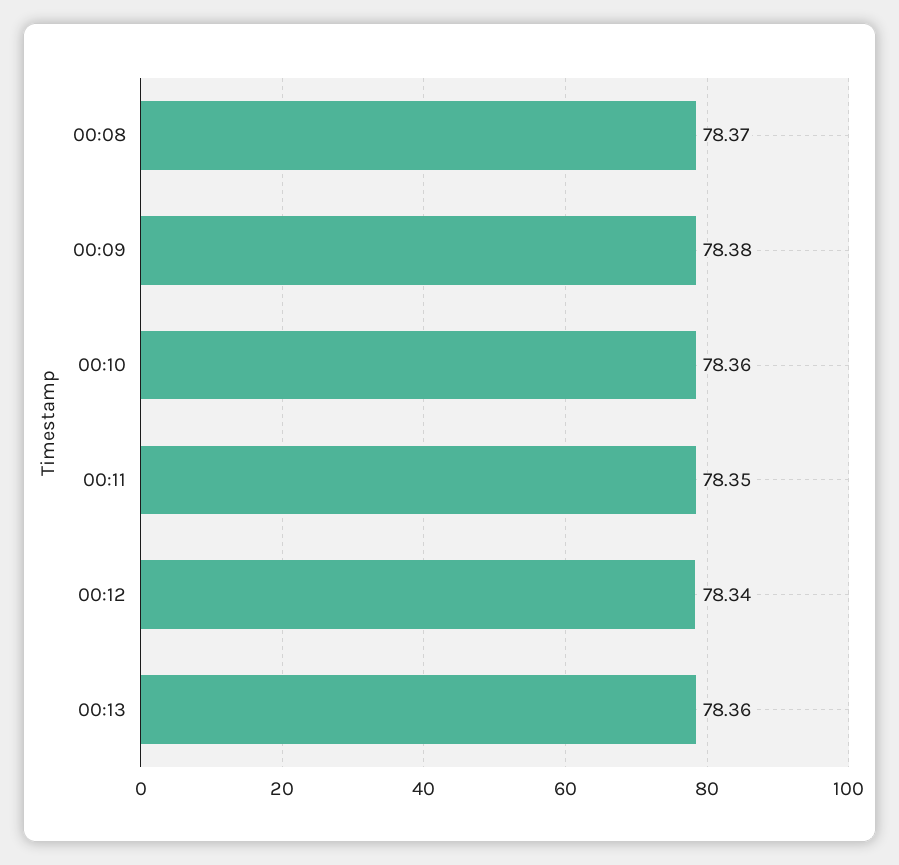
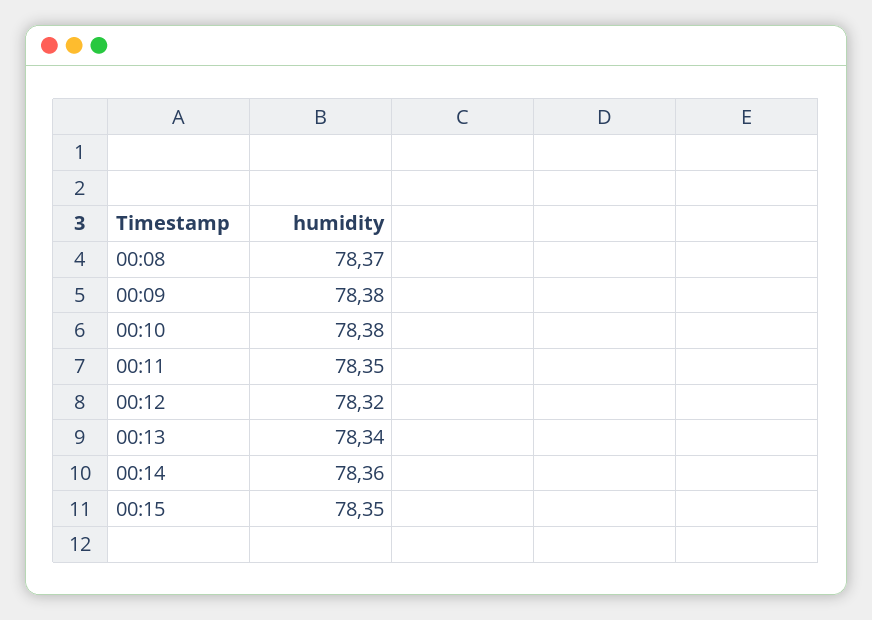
00:10: 78.36 -> 78.38
00:12: 78.34 -> 78.32
00:13: 78.36 -> 78.34
00:14: none -> 78.36
00:15: none -> 78.35

